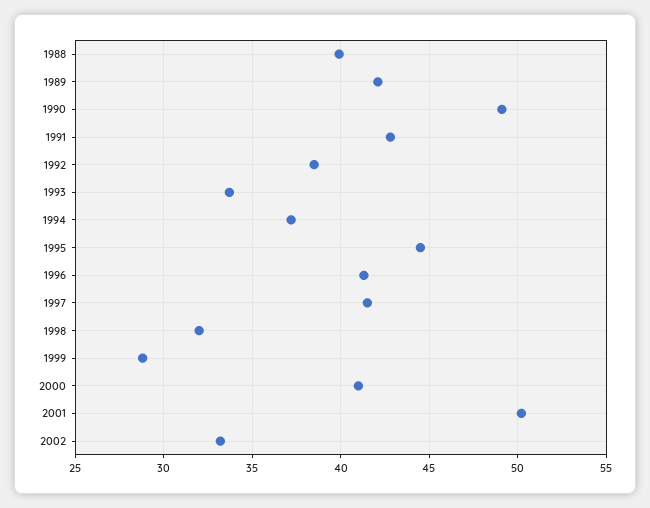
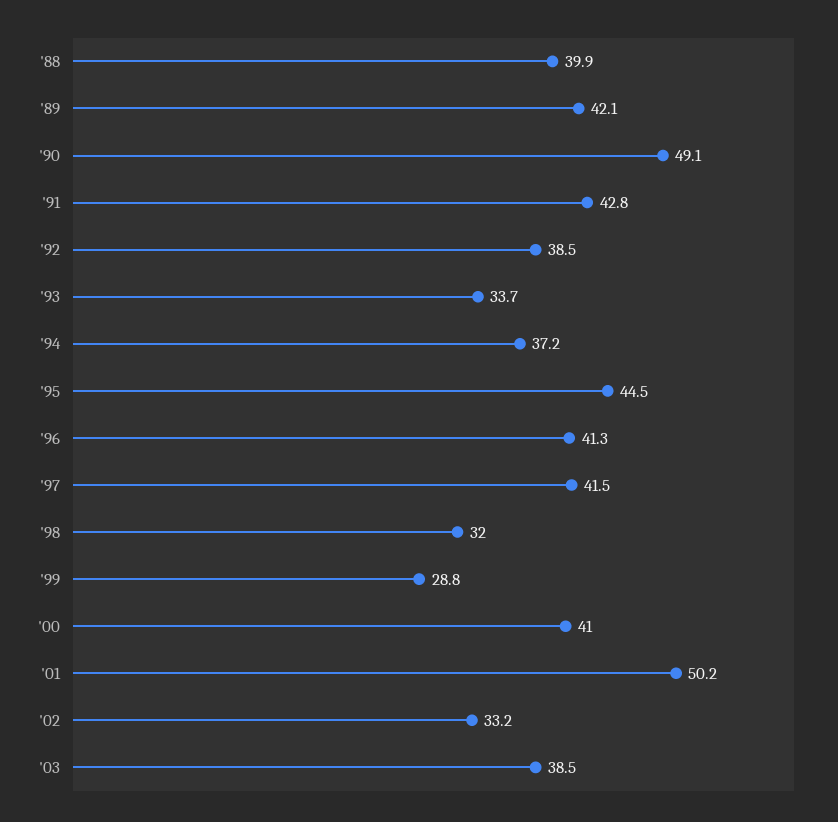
'03: none -> 38.5

